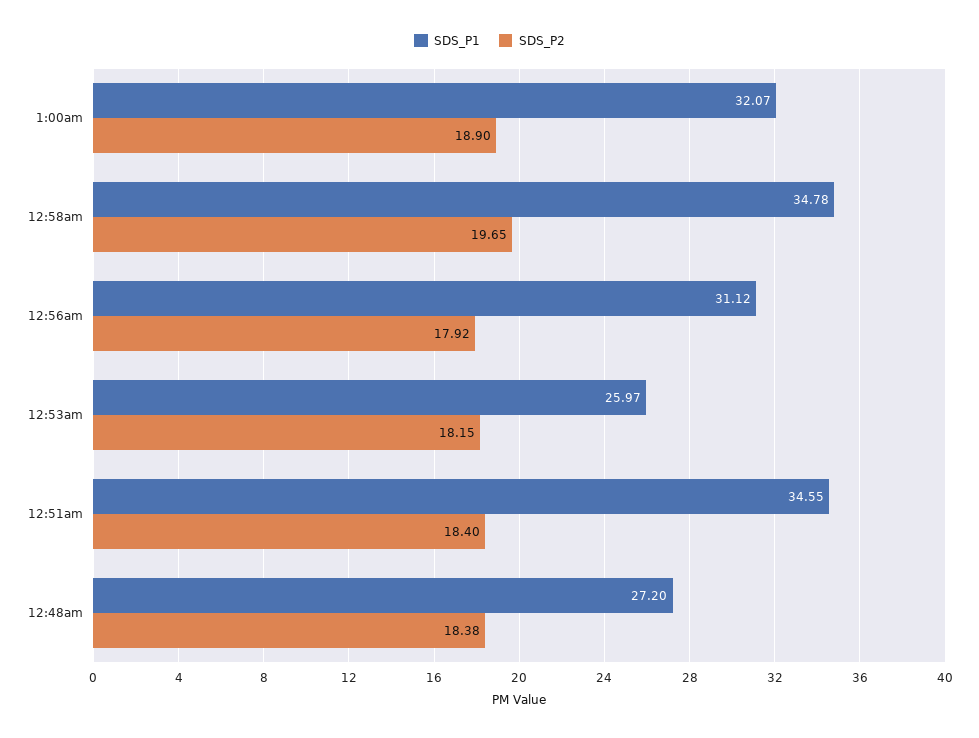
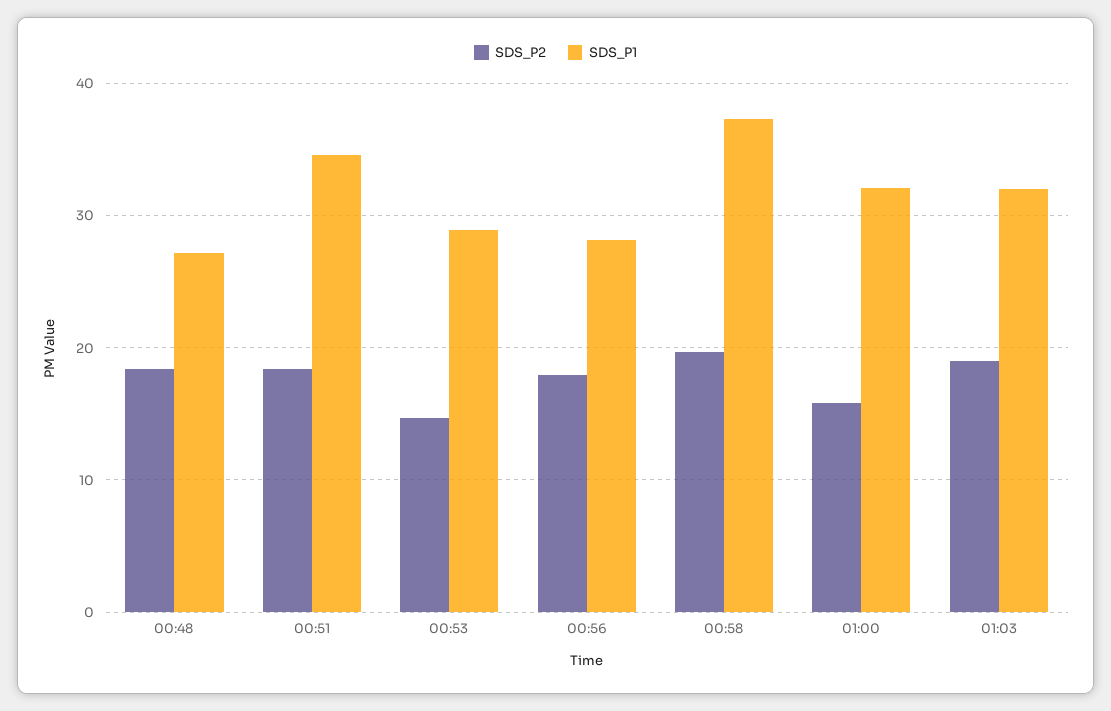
SDS_P2, 1:00am: 18.9 -> 16
SDS_P1, 12:58am: 34.78 -> 37
SDS_P1, 12:56am: 31.12 -> 28
SDS_P1, 12:53am: 25.97 -> 29
SDS_P2, 12:53am: 18.15 -> 15
SDS_P2, 01:03: none -> 19
SDS_P1, 01:03: none -> 32

